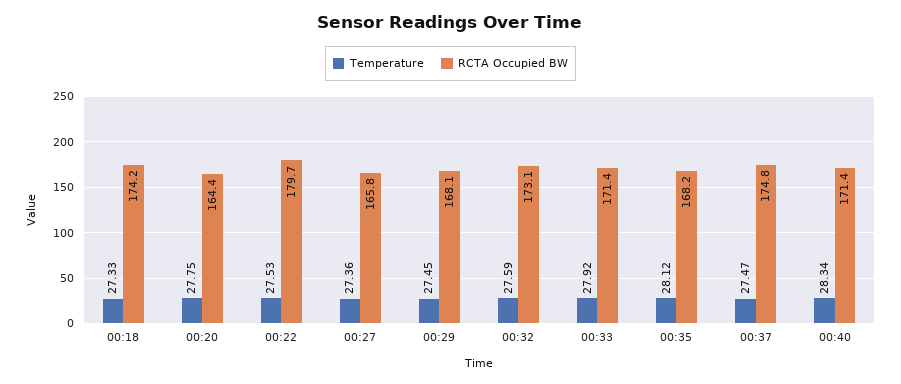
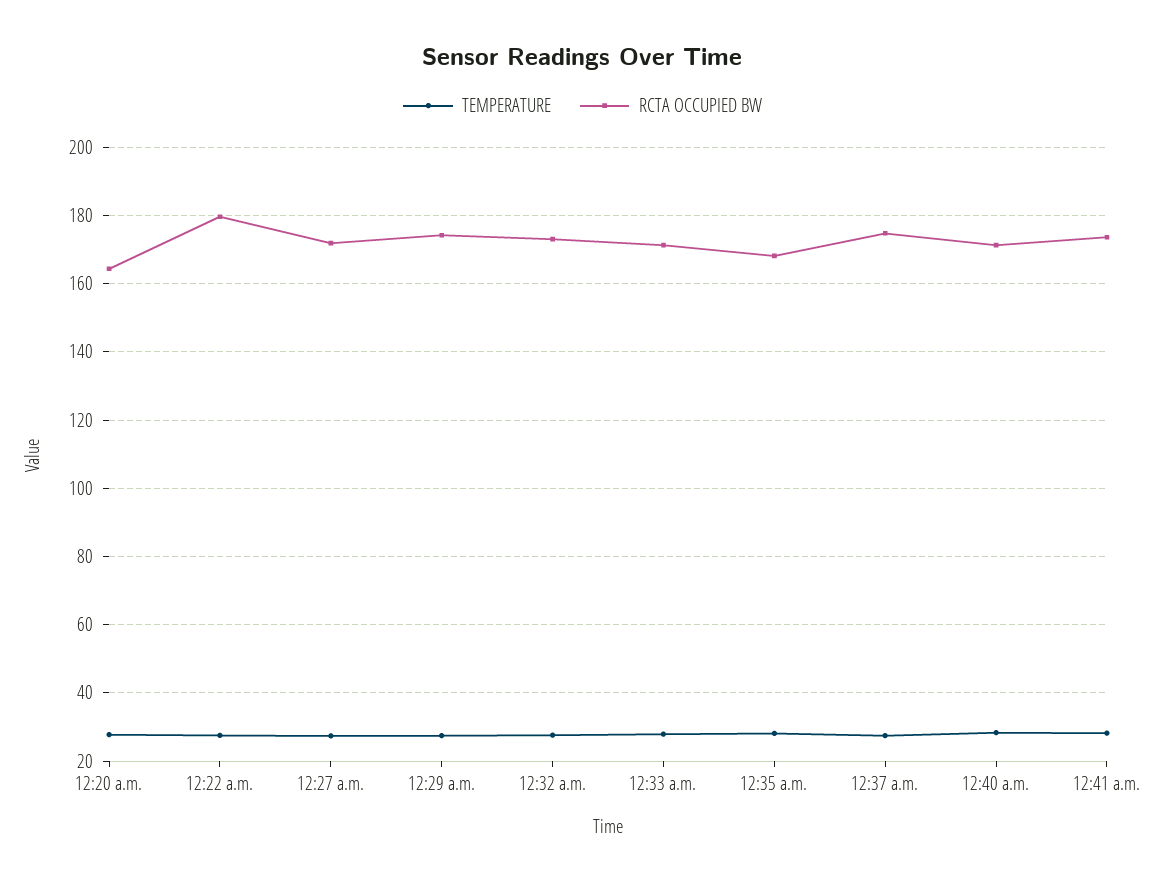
Temperature, 00:18: 27.33 -> none
RCTA Occupied BW, 00:18: 174.2 -> none
RCTA Occupied BW, 00:27: 165.8 -> 172
RCTA Occupied BW, 00:29: 168.1 -> 174
Temperature, 12:41 a.m.: none -> 28
RCTA Occupied BW, 12:41 a.m.: none -> 174

